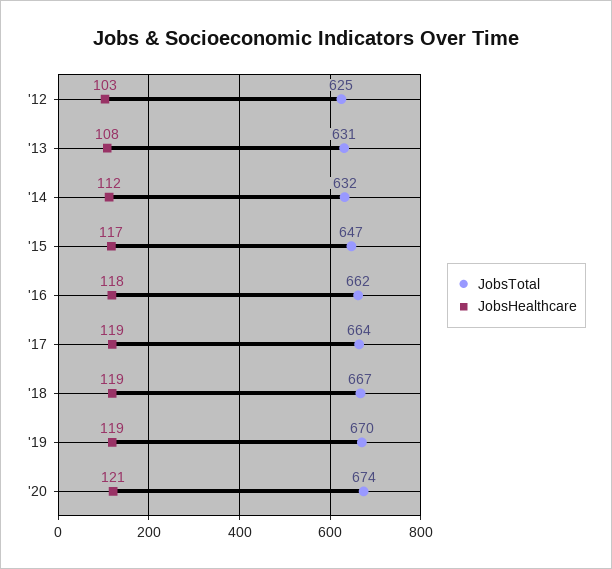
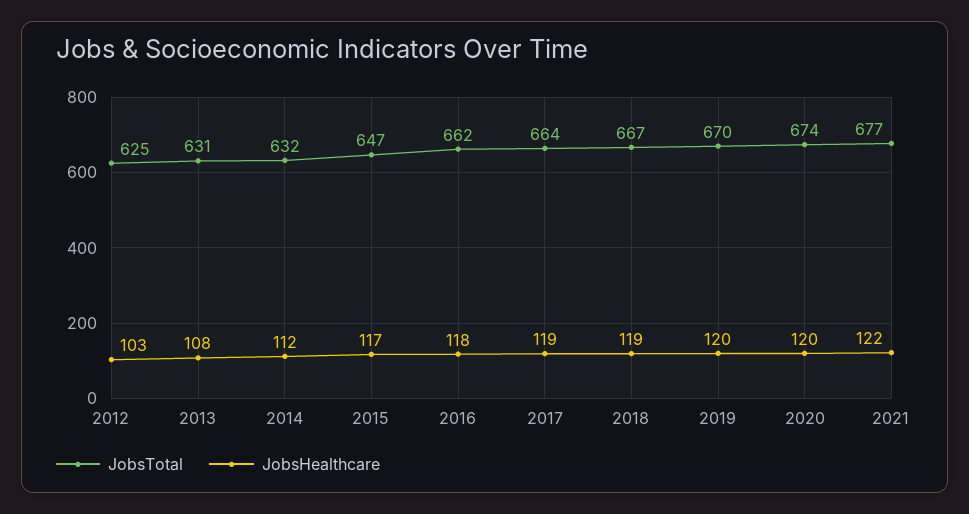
JobsHealthcare, '19: 119 -> 120
JobsHealthcare, '20: 121 -> 120
JobsTotal, 2021: none -> 677
JobsHealthcare, 2021: none -> 122

